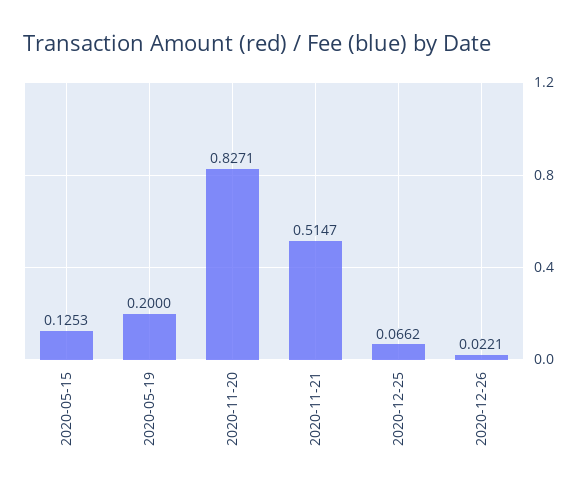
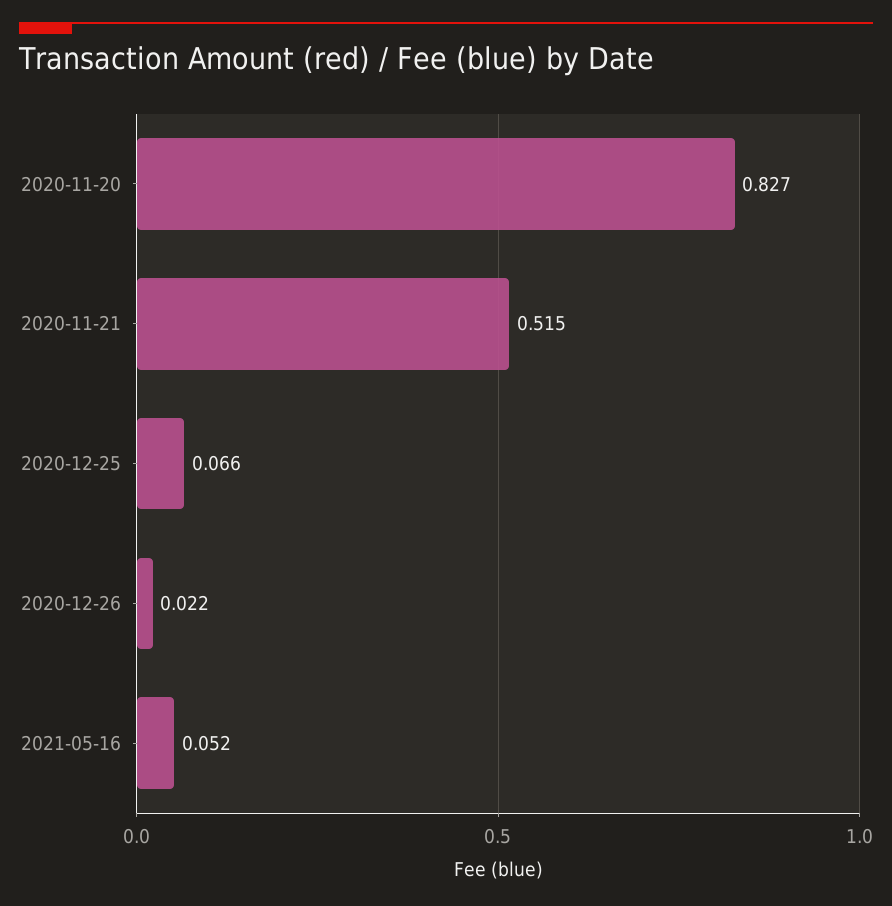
2020-05-15: 0.1253 -> none
2020-05-19: 0.2 -> none
2021-05-16: none -> 0.052

